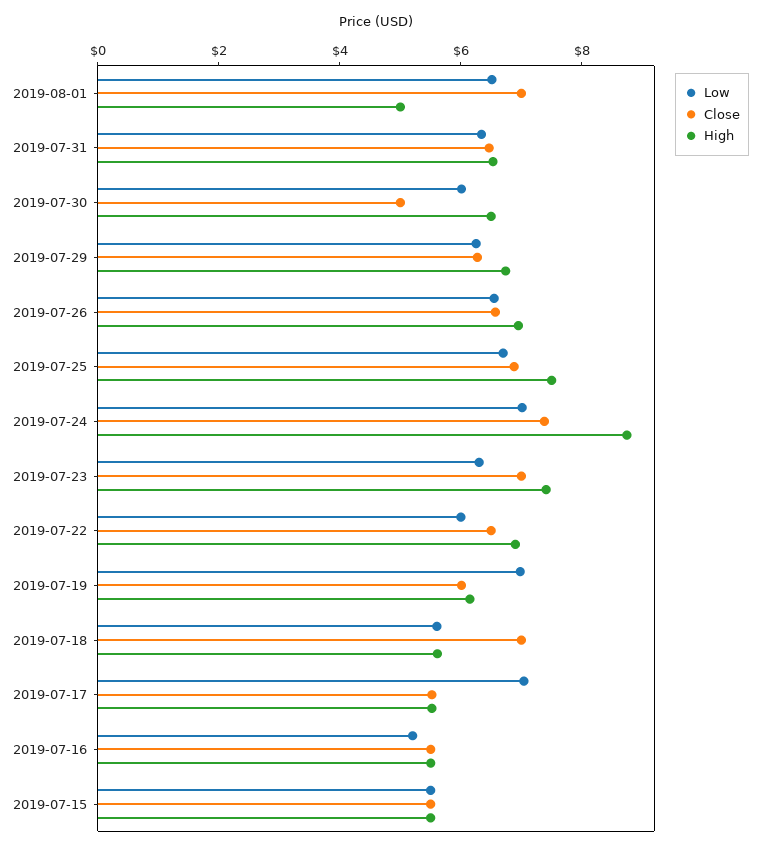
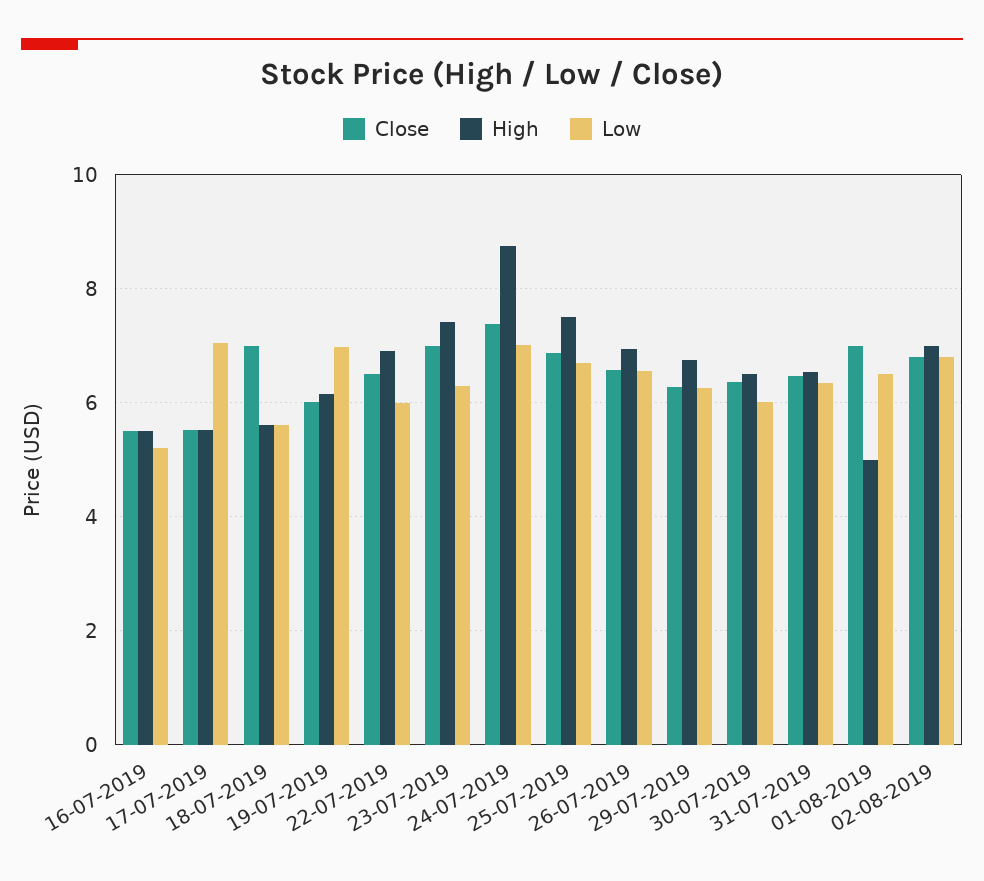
Close, 2019-07-30: 5 -> 6.4
Low, 2019-07-15: 5.5 -> none
Close, 2019-07-15: 5.5 -> none
High, 2019-07-15: 5.5 -> none
Close, 02-08-2019: none -> 6.8
High, 02-08-2019: none -> 7
Low, 02-08-2019: none -> 6.8

